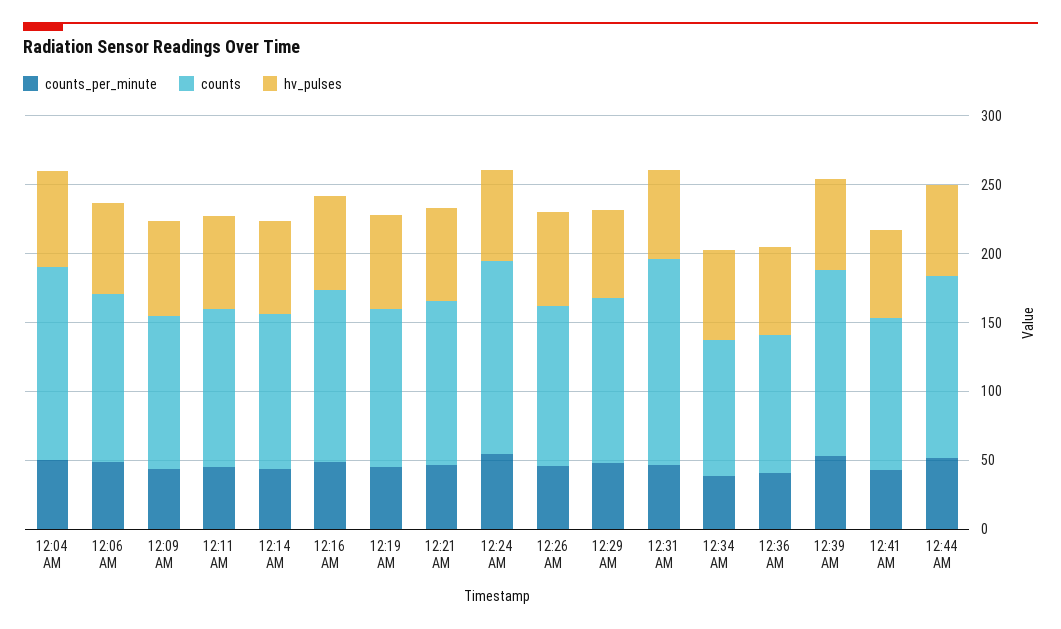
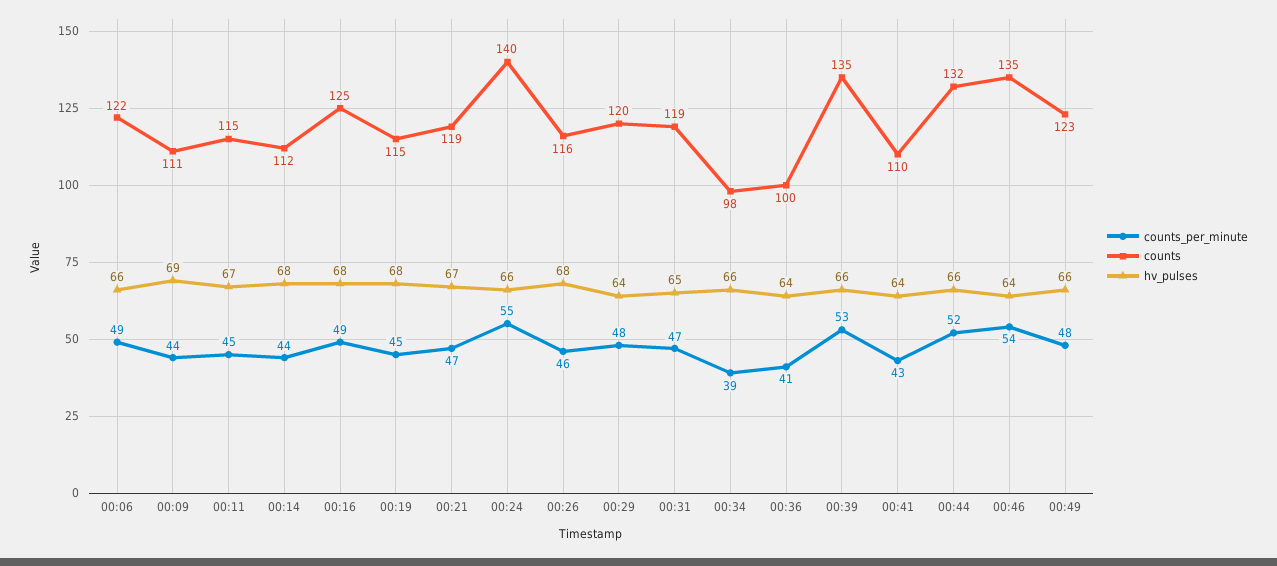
counts_per_minute, 12:04 AM: 50 -> none
counts, 12:04 AM: 140 -> none
hv_pulses, 12:04 AM: 70 -> none
counts, 12:31 AM: 150 -> 119
counts_per_minute, 00:46: none -> 54
counts, 00:46: none -> 135
hv_pulses, 00:46: none -> 64
counts_per_minute, 00:49: none -> 48
counts, 00:49: none -> 123
hv_pulses, 00:49: none -> 66

